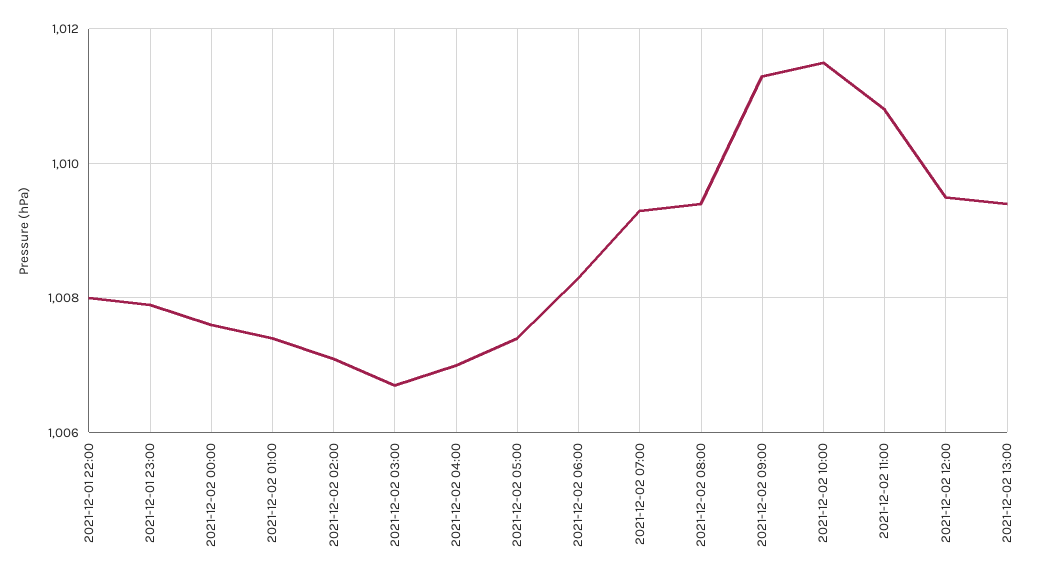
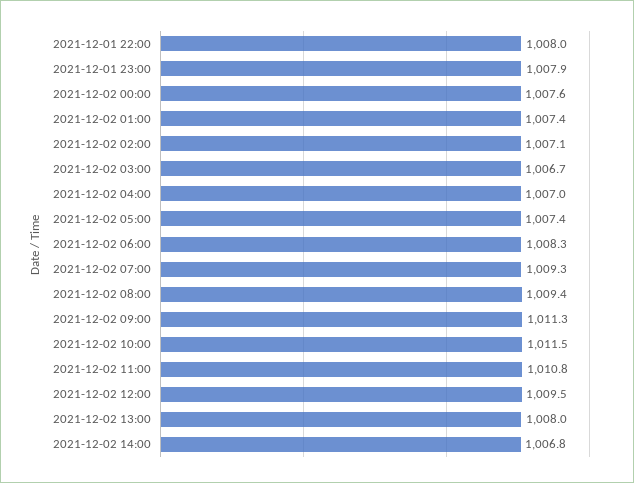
2021-12-02 13:00: 1009.5 -> 1008
2021-12-02 14:00: none -> 1006.8

